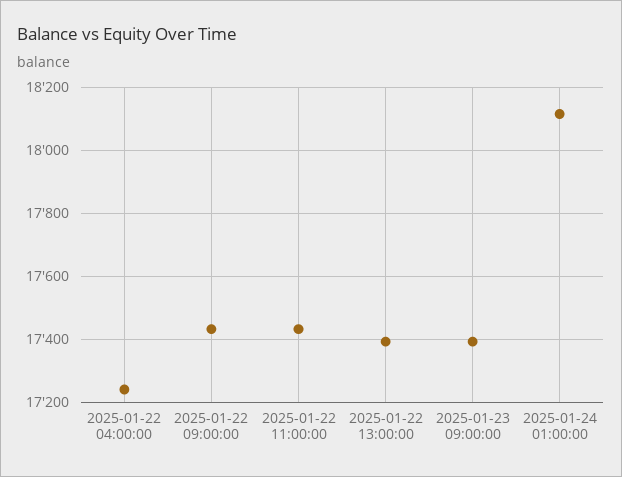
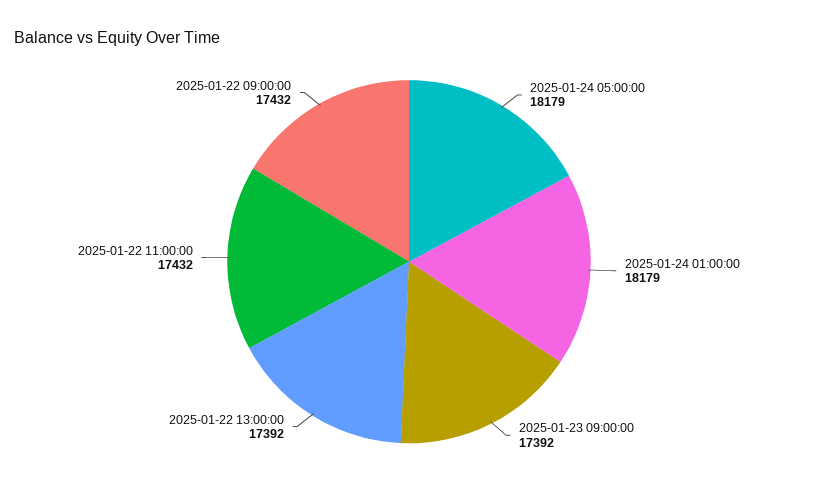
2025-01-22 04:00:00: 17240 -> none
2025-01-24 01:00:00: 18120 -> 18179
2025-01-24 05:00:00: none -> 18179

